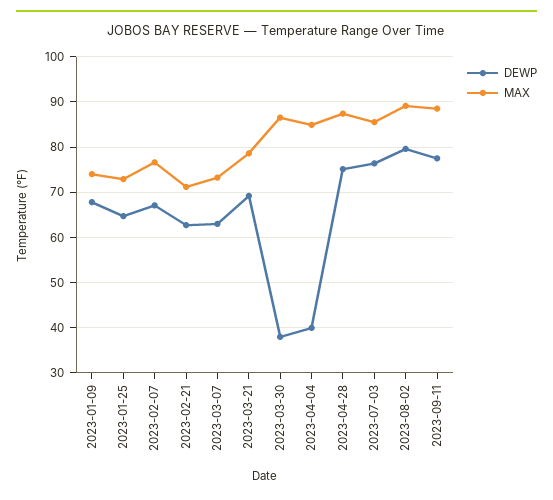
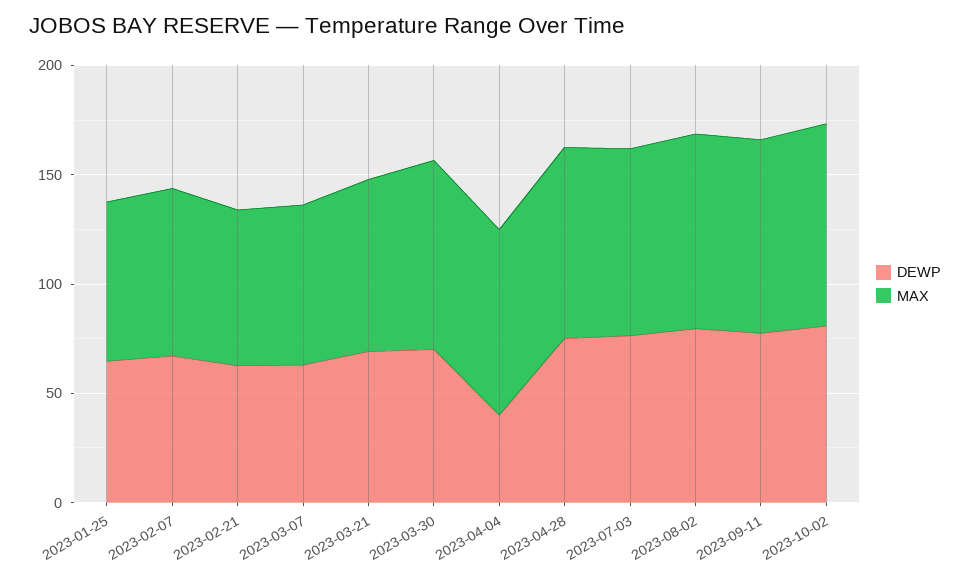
DEWP, 2023-01-09: 68 -> none
MAX, 2023-01-09: 74 -> none
DEWP, 2023-03-30: 38 -> 70
DEWP, 2023-10-02: none -> 80
MAX, 2023-10-02: none -> 90

